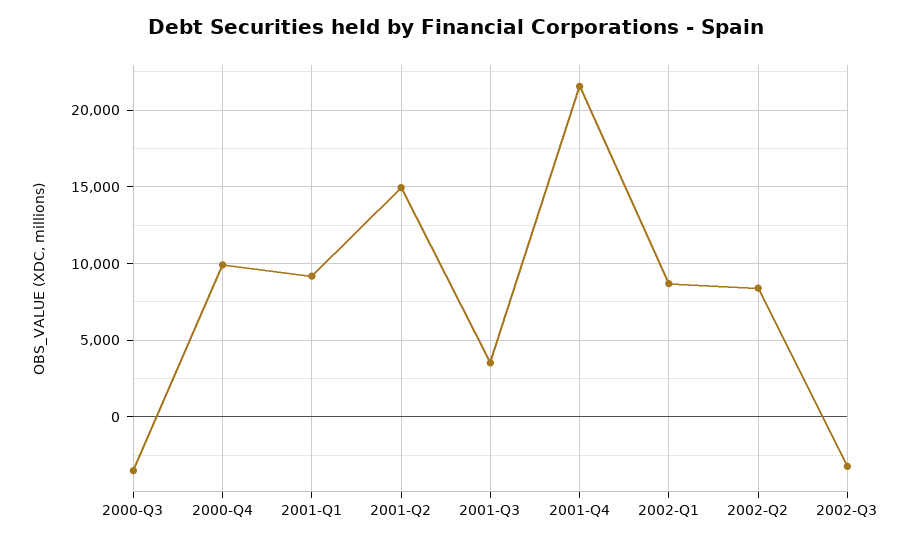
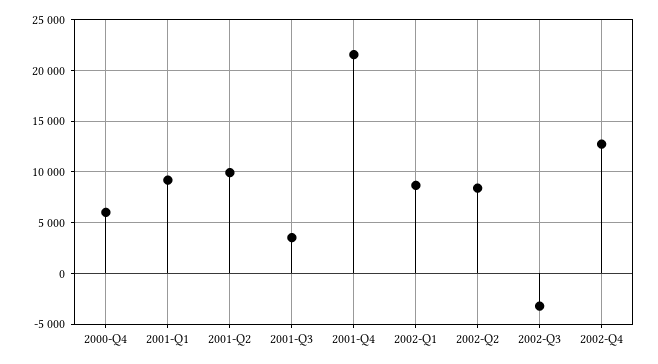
2000-Q3: -3500 -> none
2000-Q4: 10000 -> 6000
2001-Q2: 15000 -> 10000
2002-Q4: none -> 13000

